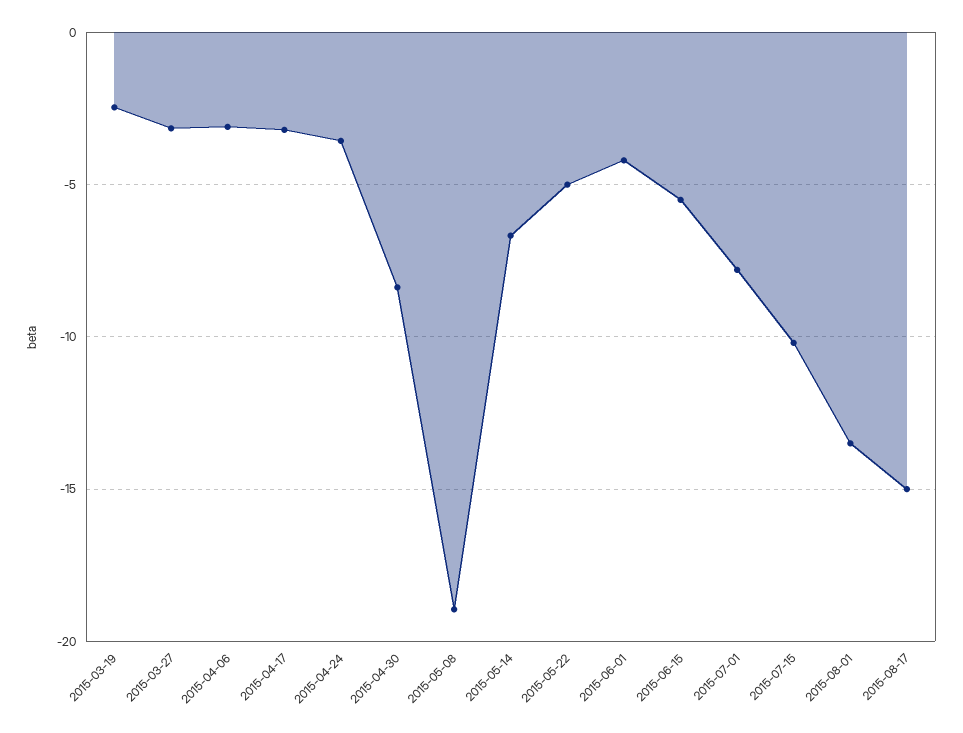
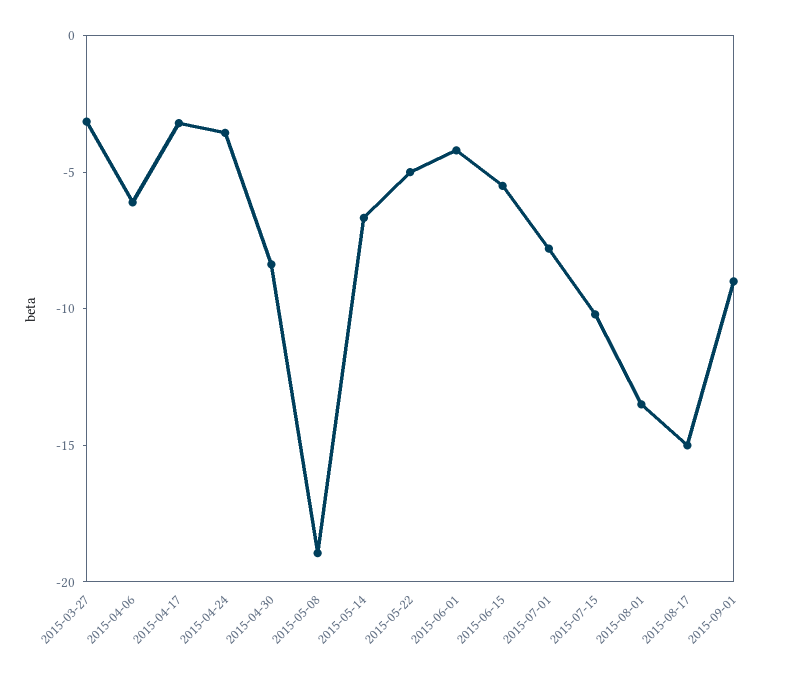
2015-03-19: -2.5 -> none
2015-04-06: -3 -> -6
2015-09-01: none -> -9

